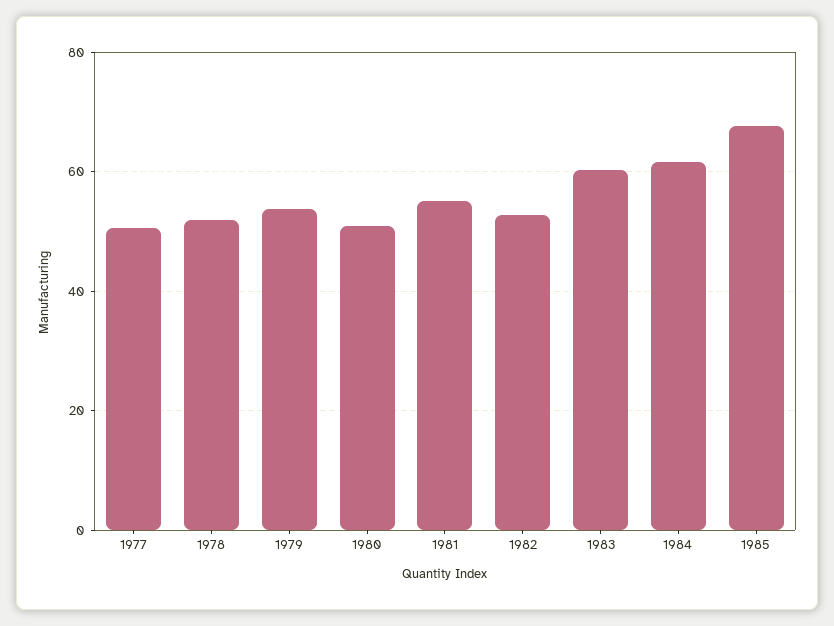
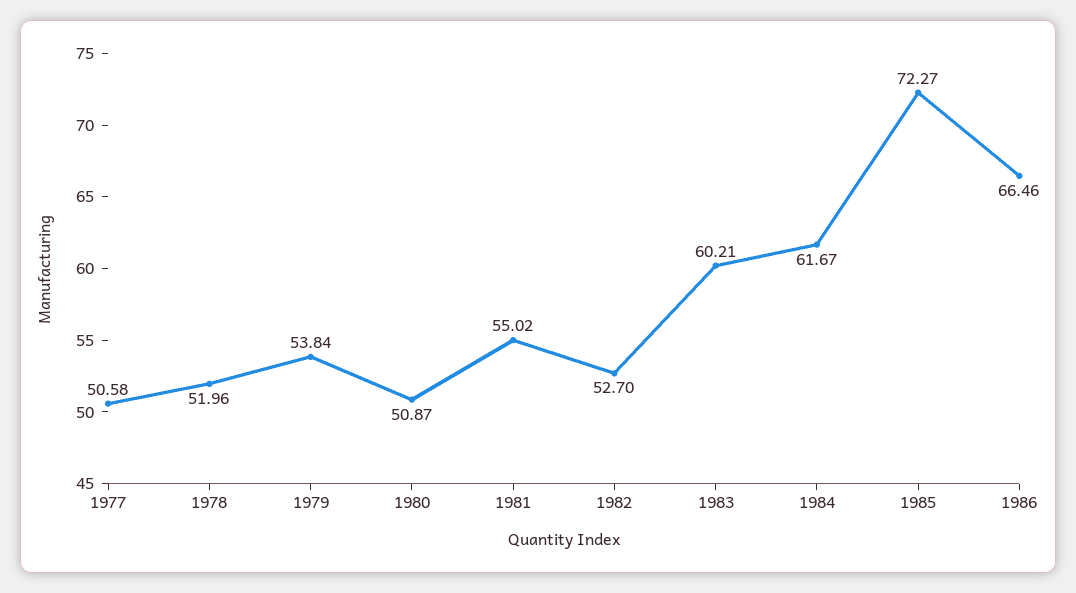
1985: 68 -> 72.27
1986: none -> 66.46

